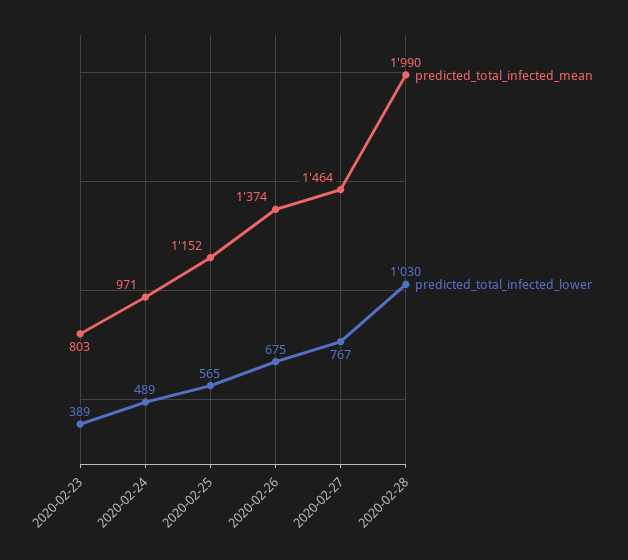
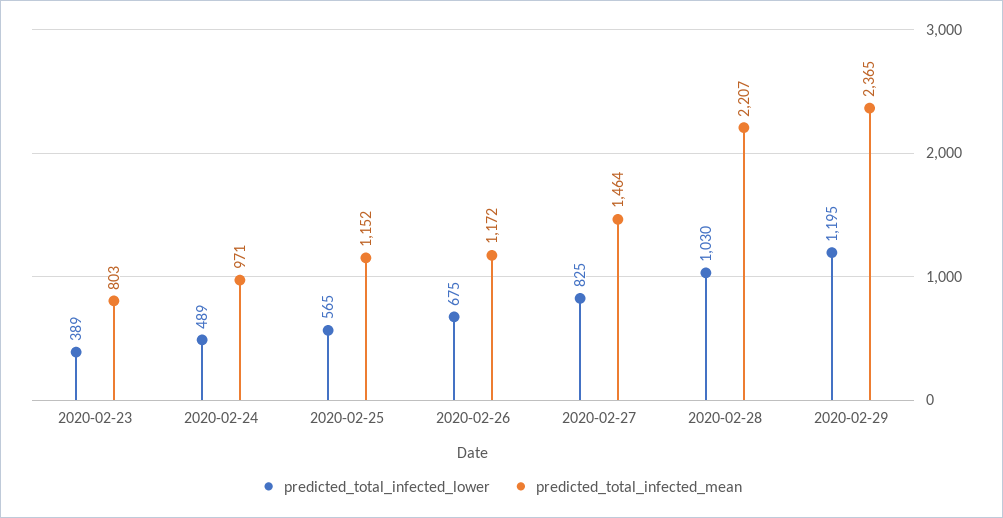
predicted_total_infected_mean, 2020-02-26: 1374 -> 1172
predicted_total_infected_lower, 2020-02-27: 767 -> 825
predicted_total_infected_mean, 2020-02-28: 1990 -> 2207
predicted_total_infected_lower, 2020-02-29: none -> 1195
predicted_total_infected_mean, 2020-02-29: none -> 2365

